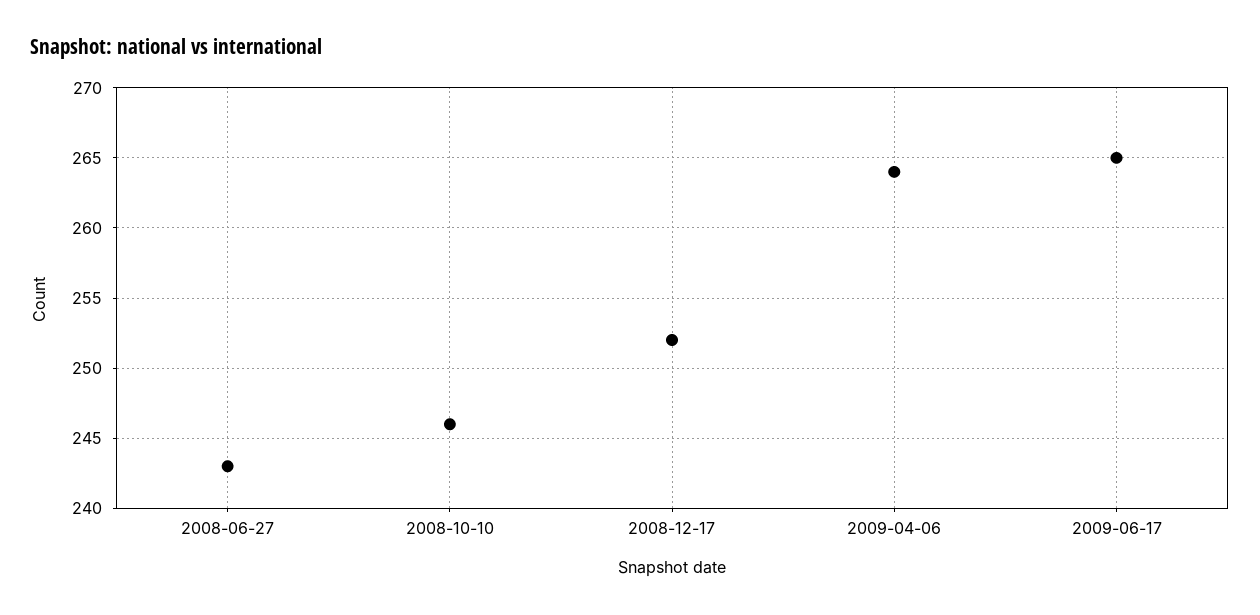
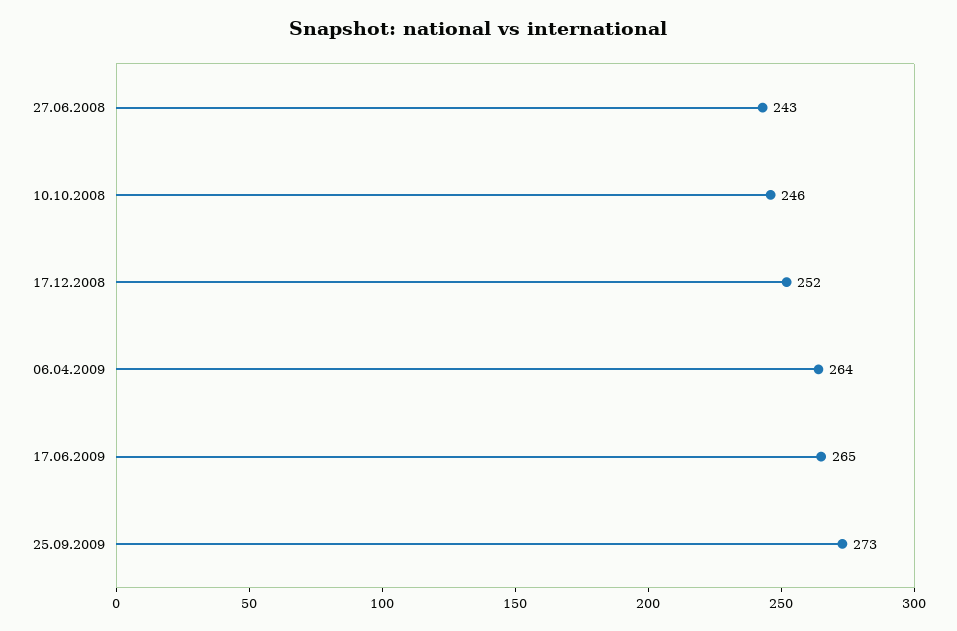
25.09.2009: none -> 273

